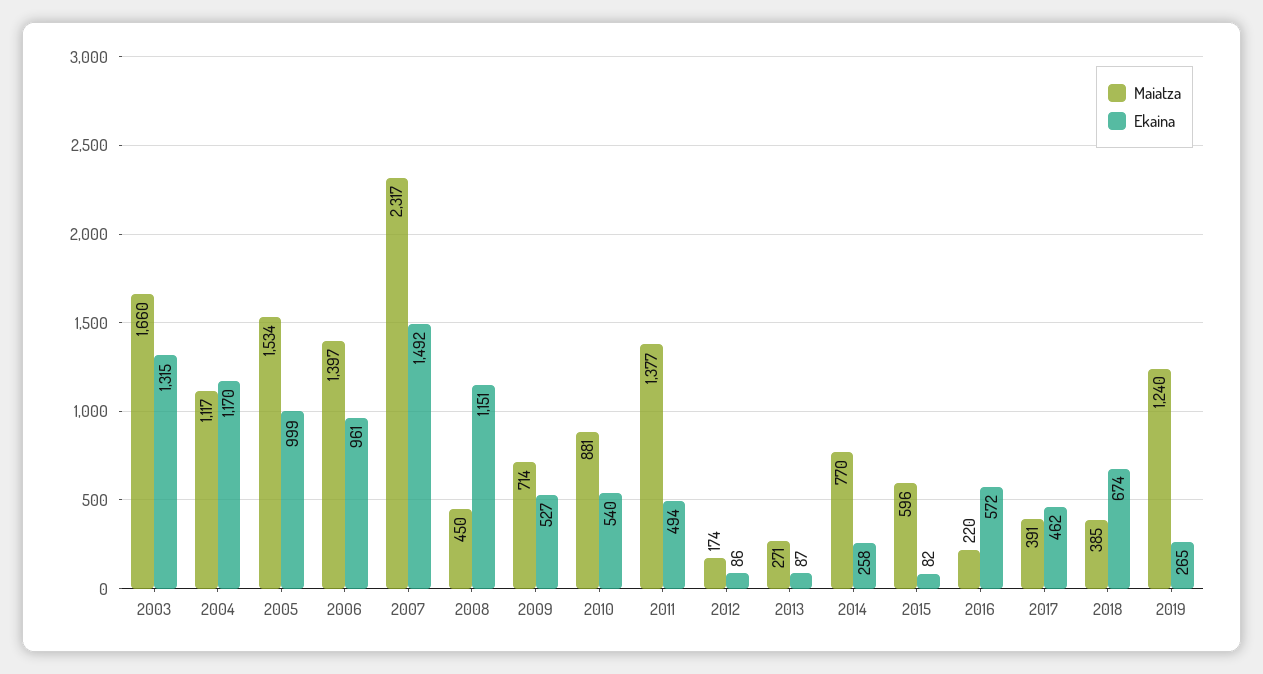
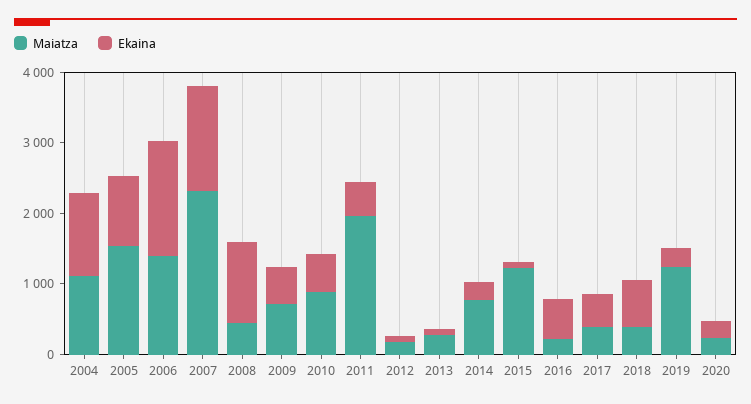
Maiatza, 2003: 1660 -> none
Ekaina, 2003: 1315 -> none
Ekaina, 2006: 961 -> 1600
Maiatza, 2011: 1377 -> 2000
Maiatza, 2015: 596 -> 1200
Maiatza, 2020: none -> 200
Ekaina, 2020: none -> 200

